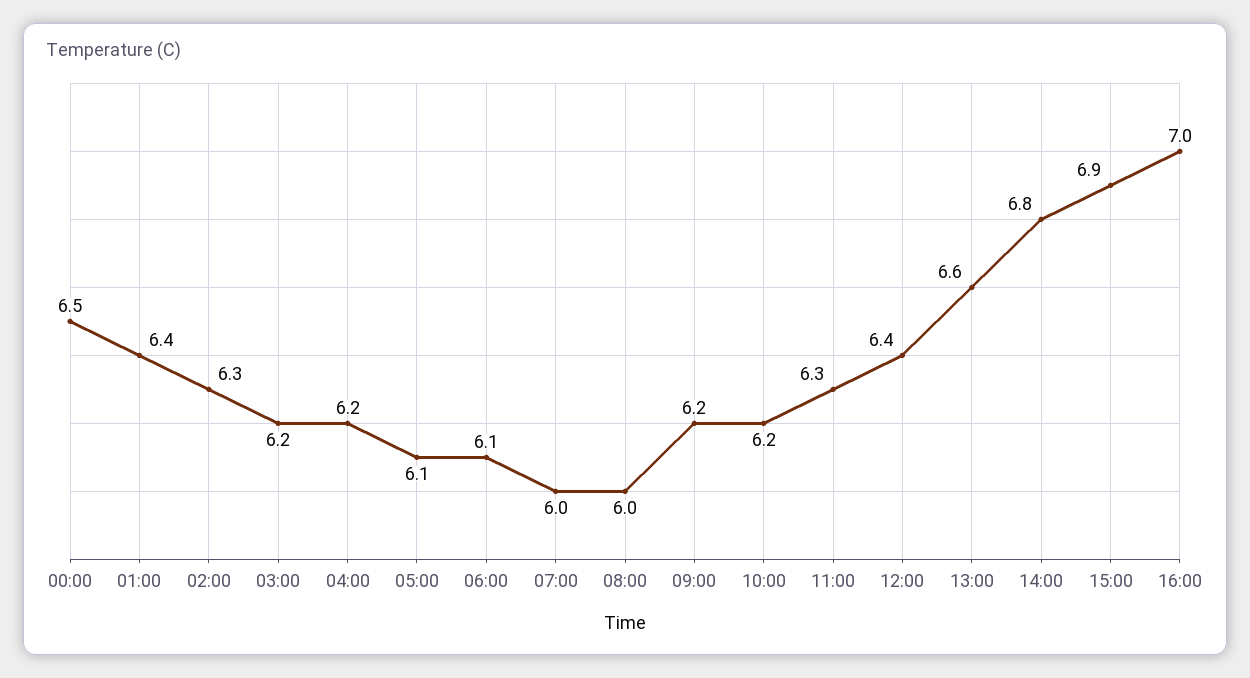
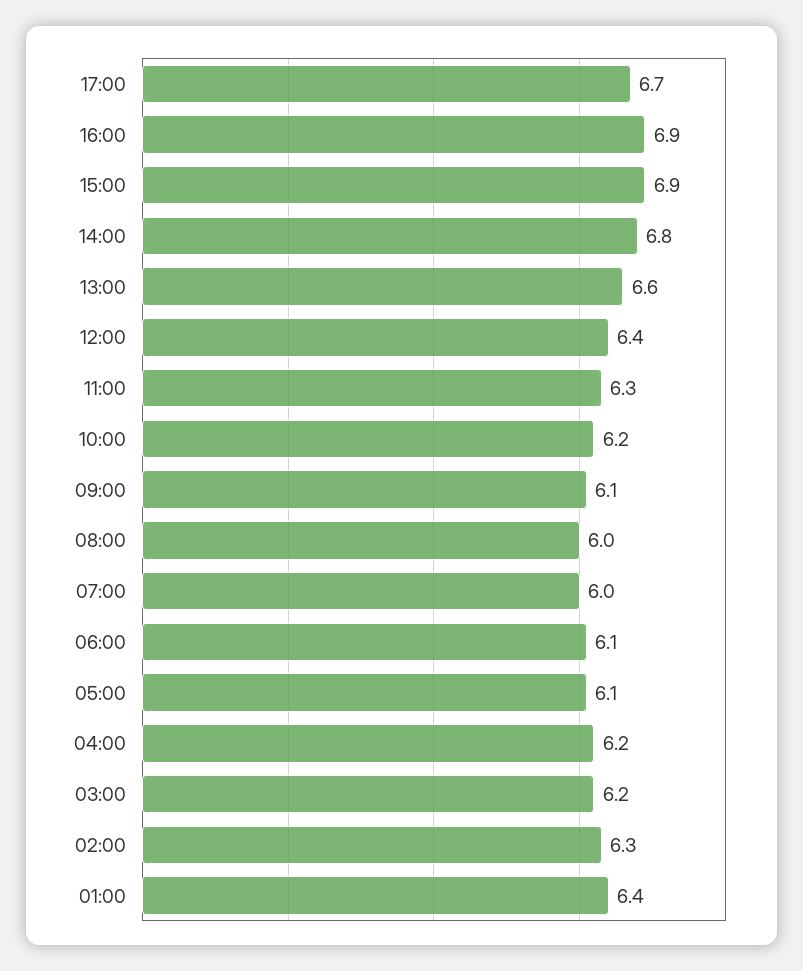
00:00: 6.5 -> none
09:00: 6.2 -> 6.1
16:00: 7 -> 6.9
17:00: none -> 6.7

